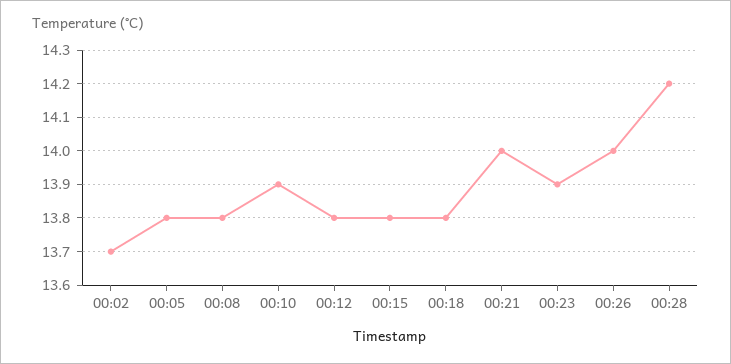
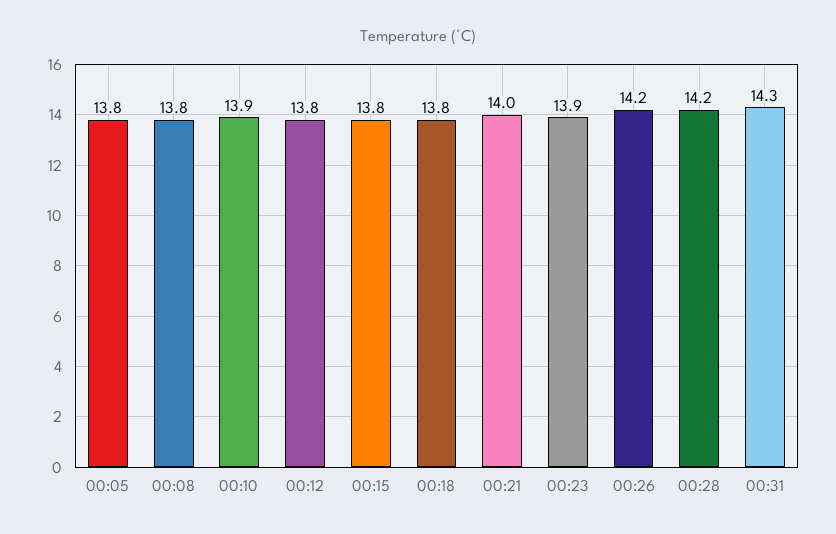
00:02: 13.7 -> none
00:26: 14 -> 14.2
00:31: none -> 14.3

